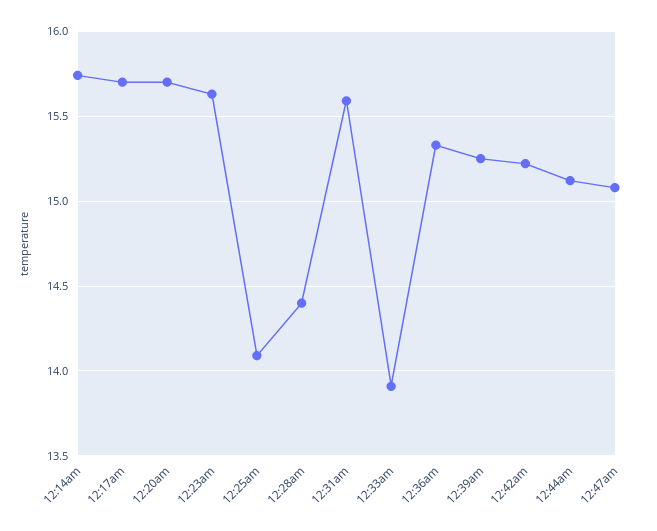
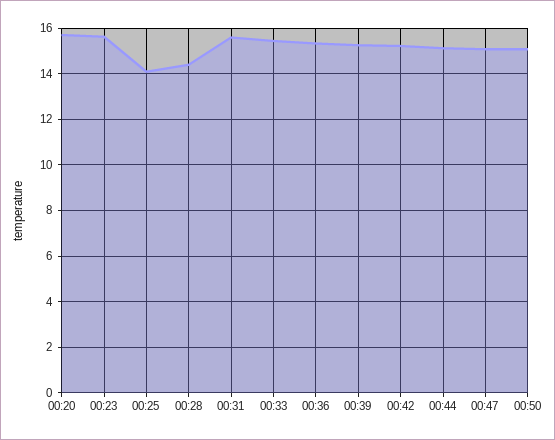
12:14am: 15.75 -> none
12:17am: 15.7 -> none
12:33am: 13.9 -> 15.5
00:50: none -> 15

